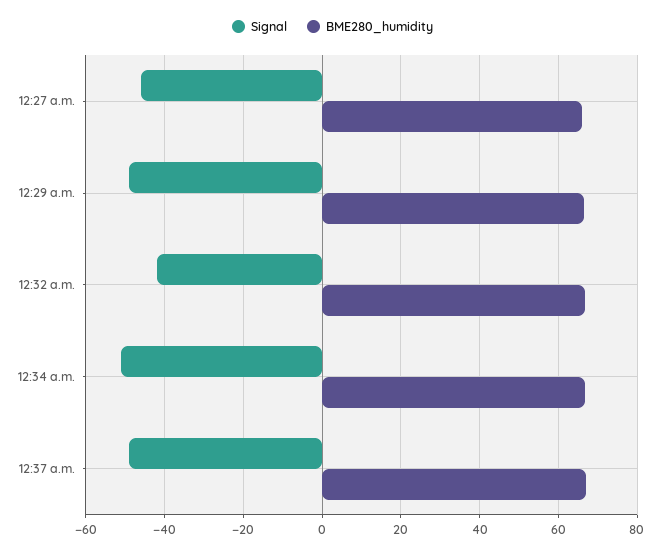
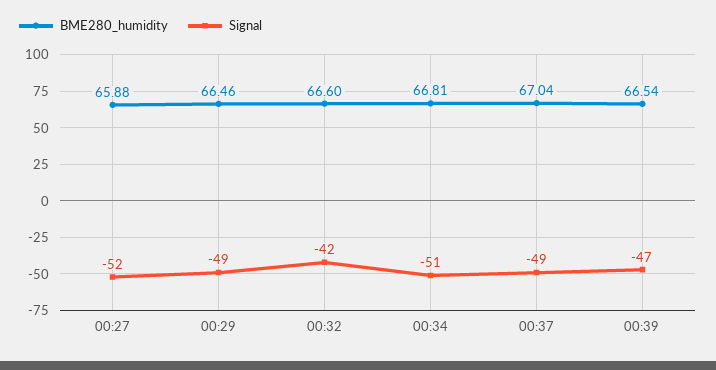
Signal, 12:27 a.m.: -46 -> -52
BME280_humidity, 00:39: none -> 66.54
Signal, 00:39: none -> -47

